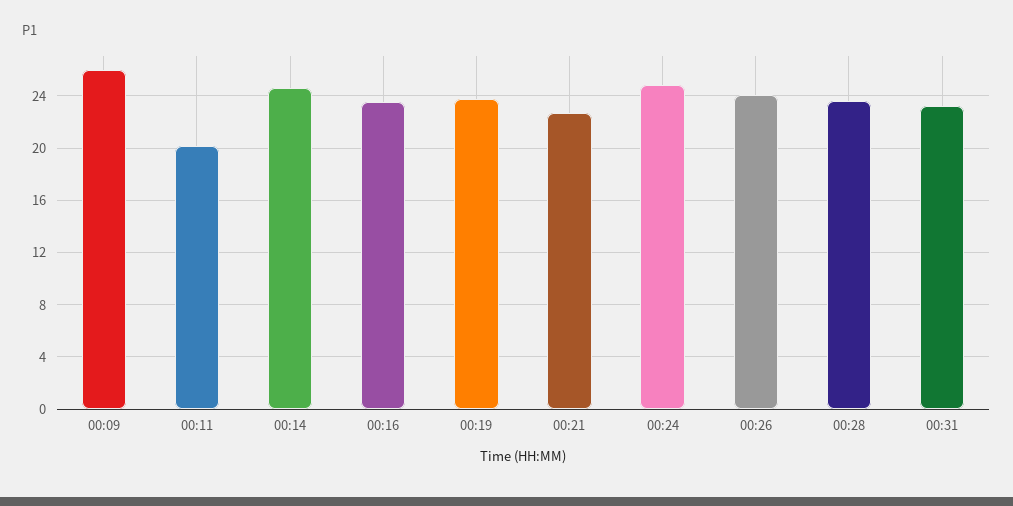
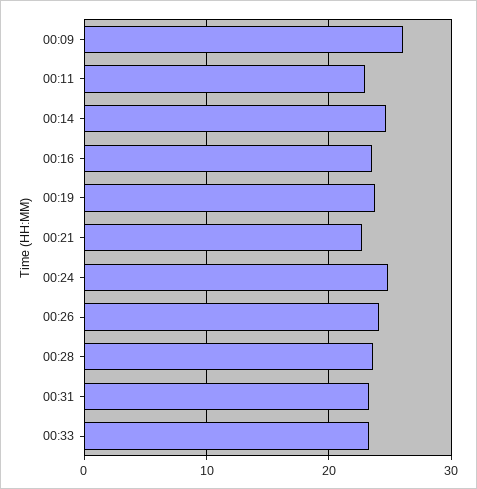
00:11: 20 -> 23
00:33: none -> 23

